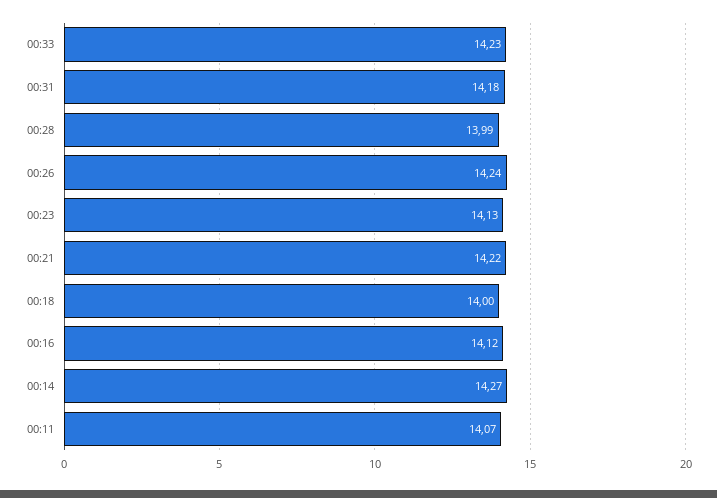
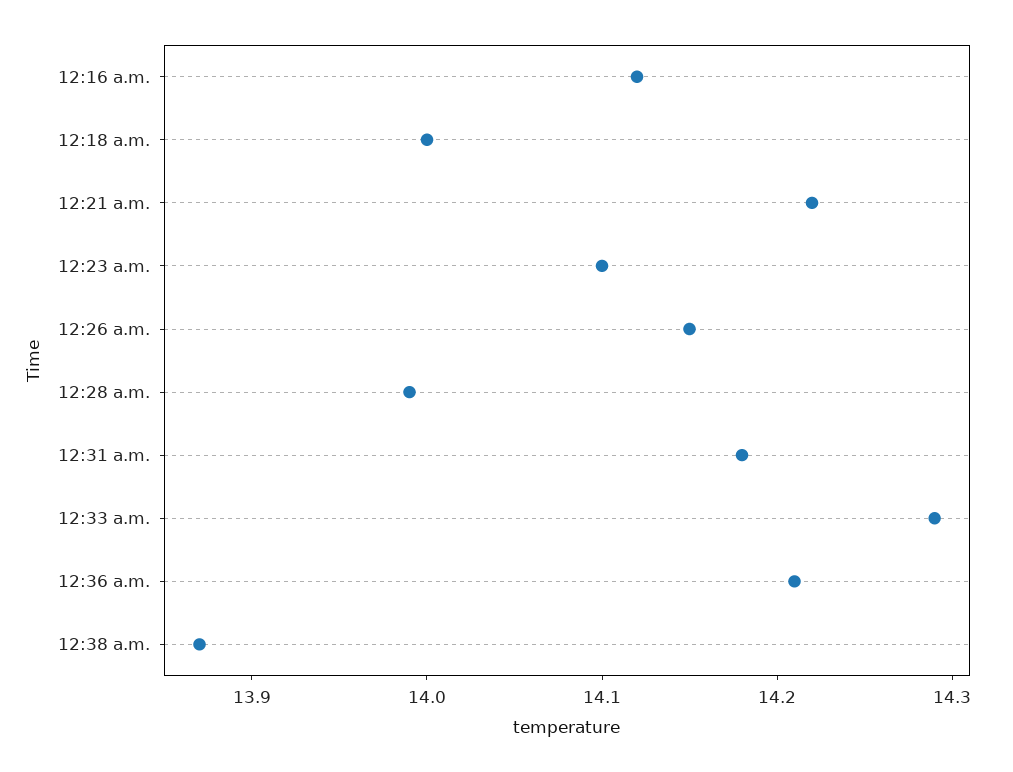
00:33: 14.23 -> 14.29
00:26: 14.24 -> 14.15
00:23: 14.13 -> 14.1
00:14: 14.27 -> none
00:11: 14.07 -> none
12:36 a.m.: none -> 14.21
12:38 a.m.: none -> 13.87

